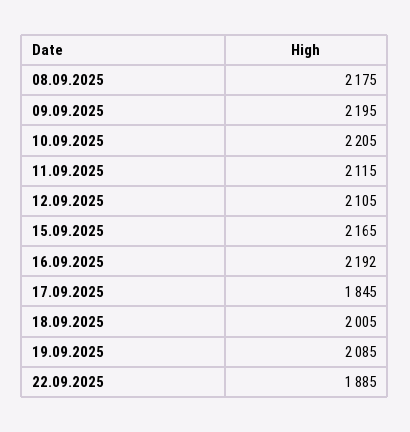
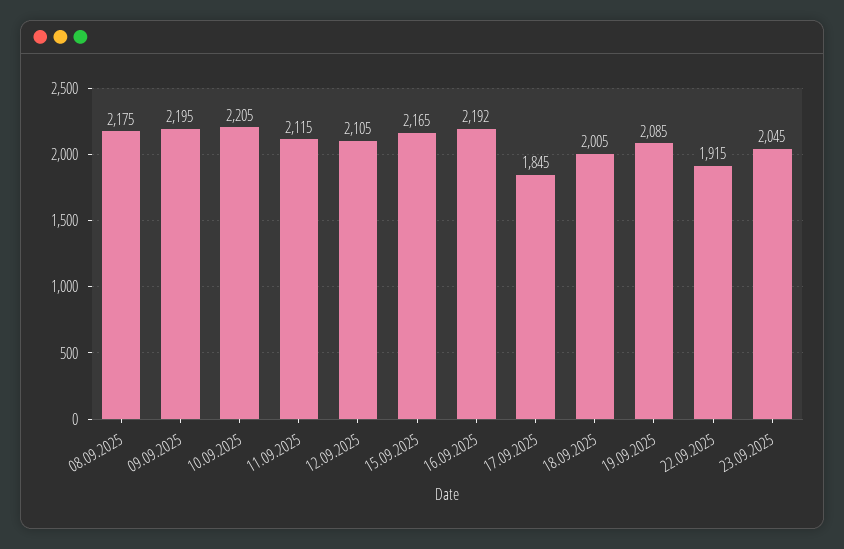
22.09.2025: 1885 -> 1915
23.09.2025: none -> 2045

